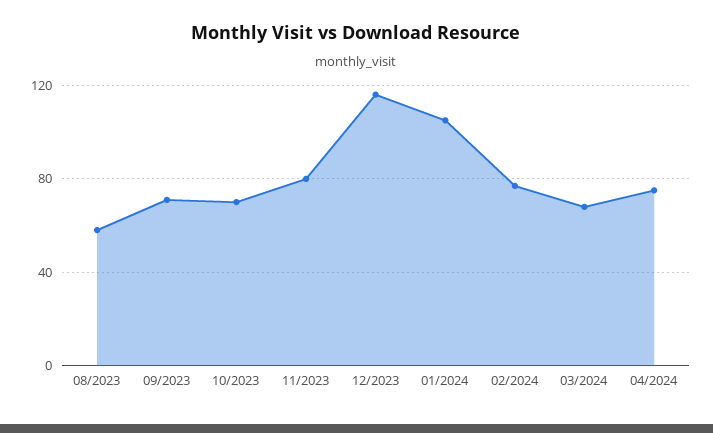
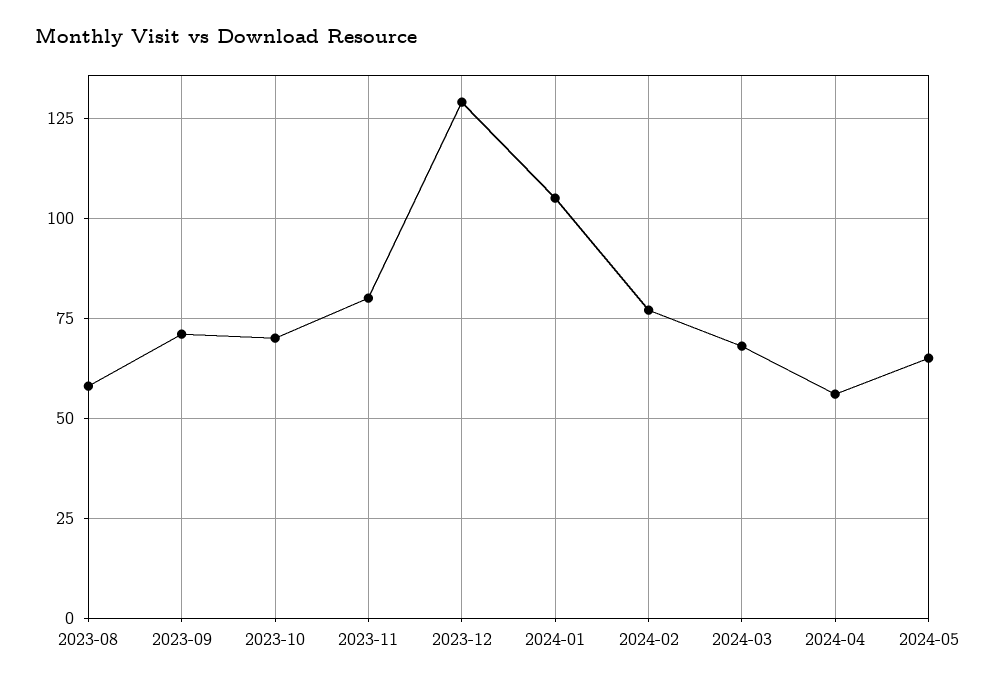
12/2023: 115 -> 130
04/2024: 75 -> 55
2024-05: none -> 65

